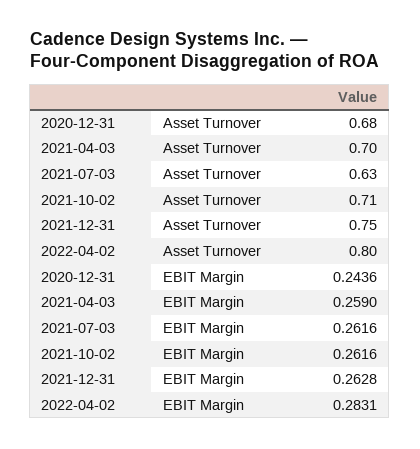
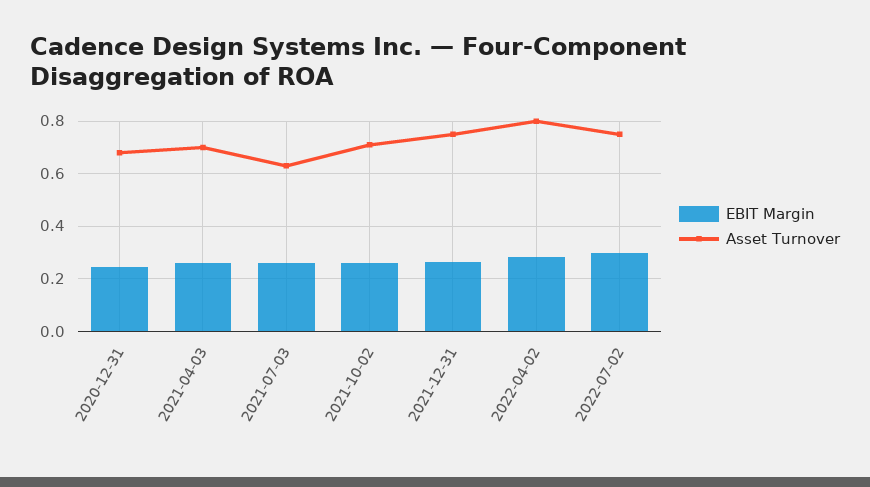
EBIT Margin, 2022-07-02: none -> 0.3
Asset Turnover, 2022-07-02: none -> 0.75

